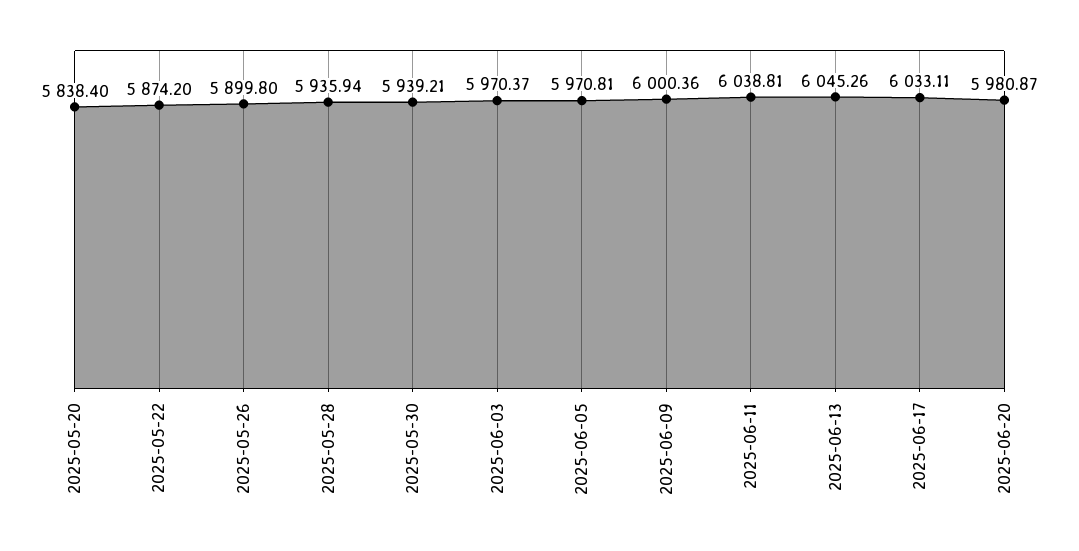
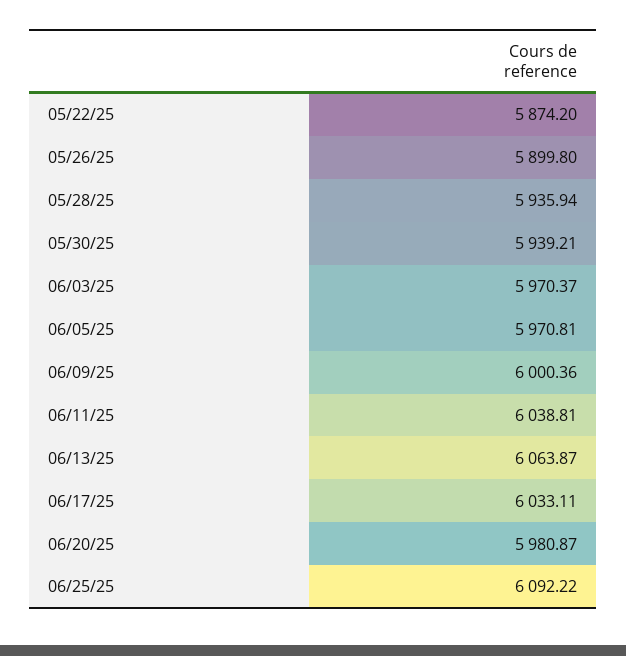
2025-05-20: 5838.4 -> none
2025-06-13: 6045.26 -> 6063.87
06/25/25: none -> 6092.22

